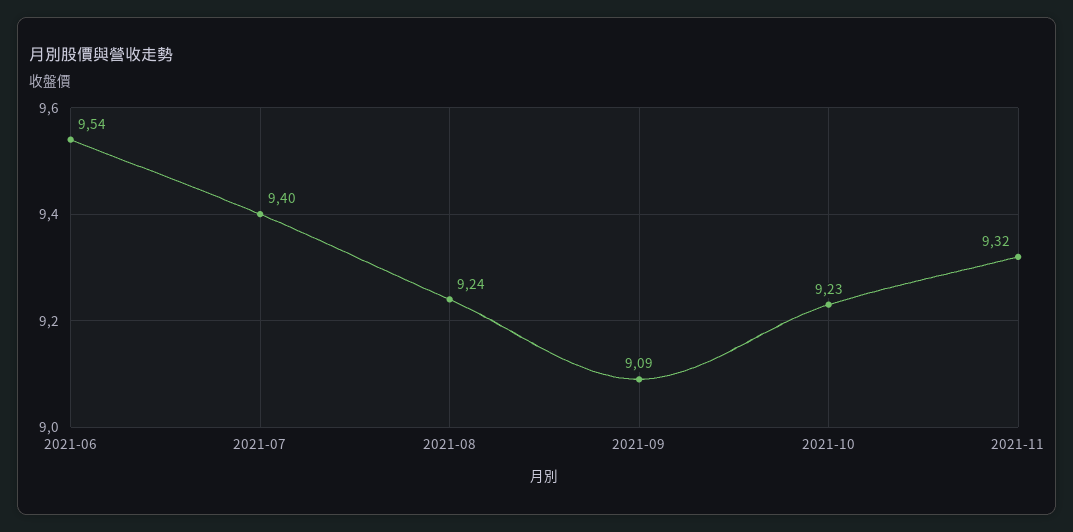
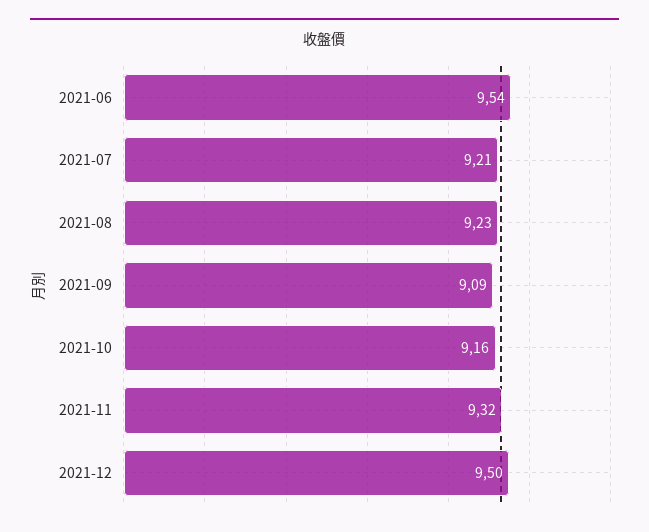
2021-07: 9.4 -> 9.21
2021-08: 9.24 -> 9.23
2021-10: 9.23 -> 9.16
2021-12: none -> 9.5

